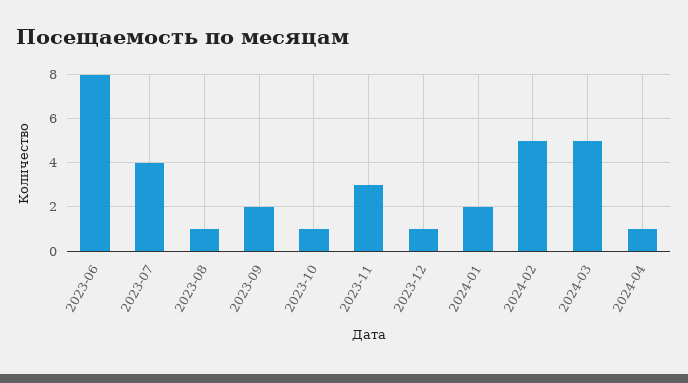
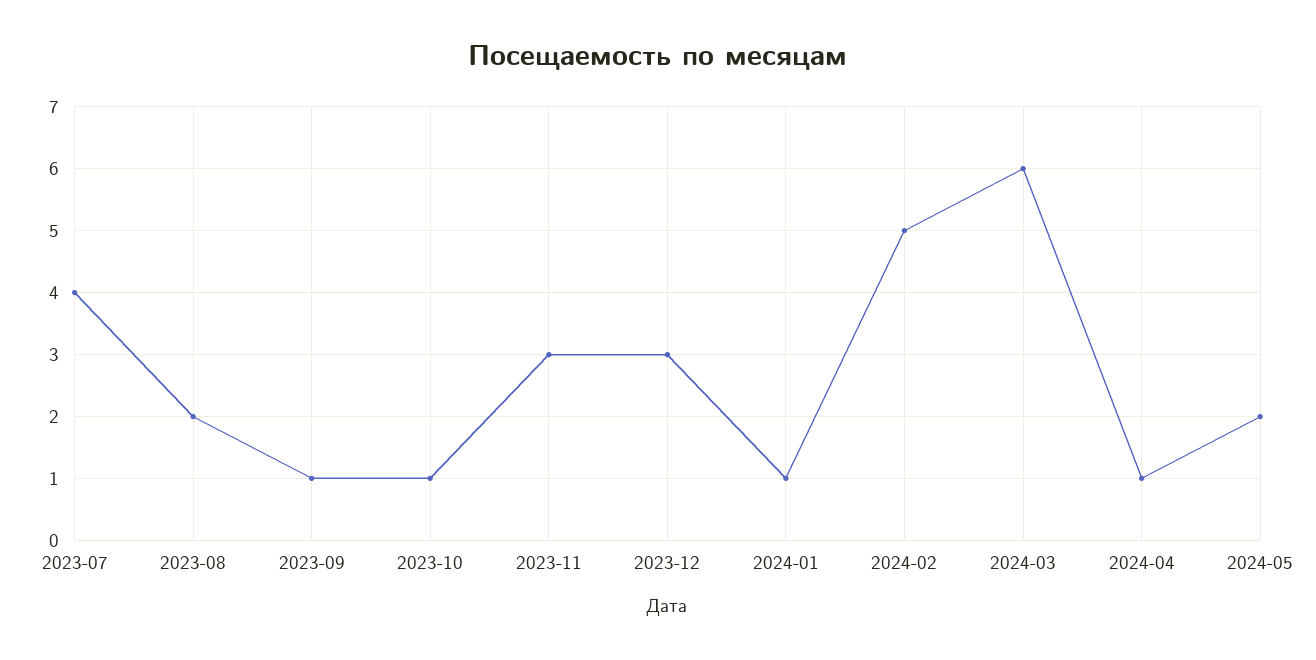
2023-06: 8 -> none
2023-08: 1 -> 2
2023-09: 2 -> 1
2023-12: 1 -> 3
2024-01: 2 -> 1
2024-03: 5 -> 6
2024-05: none -> 2

